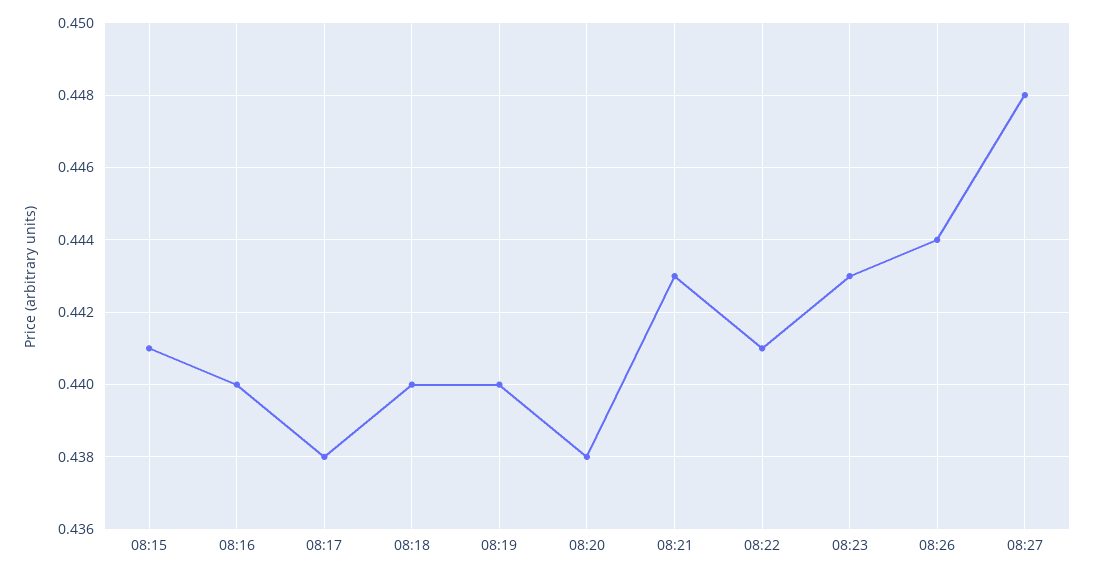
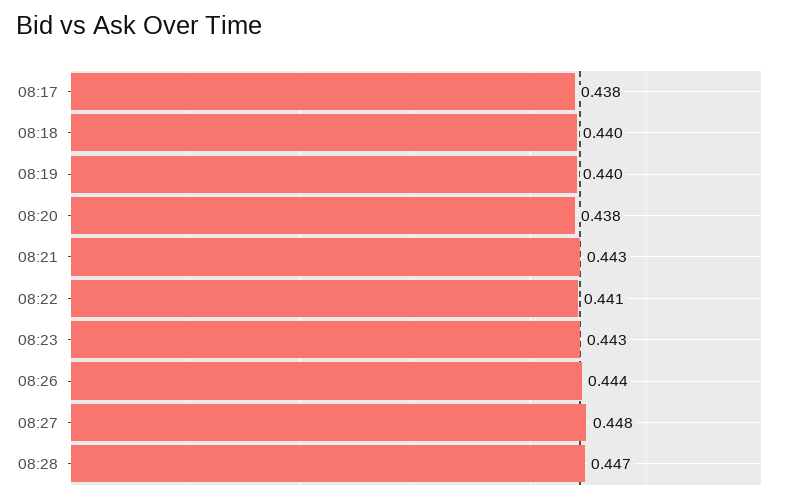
08:15: 0.441 -> none
08:16: 0.44 -> none
08:28: none -> 0.447

